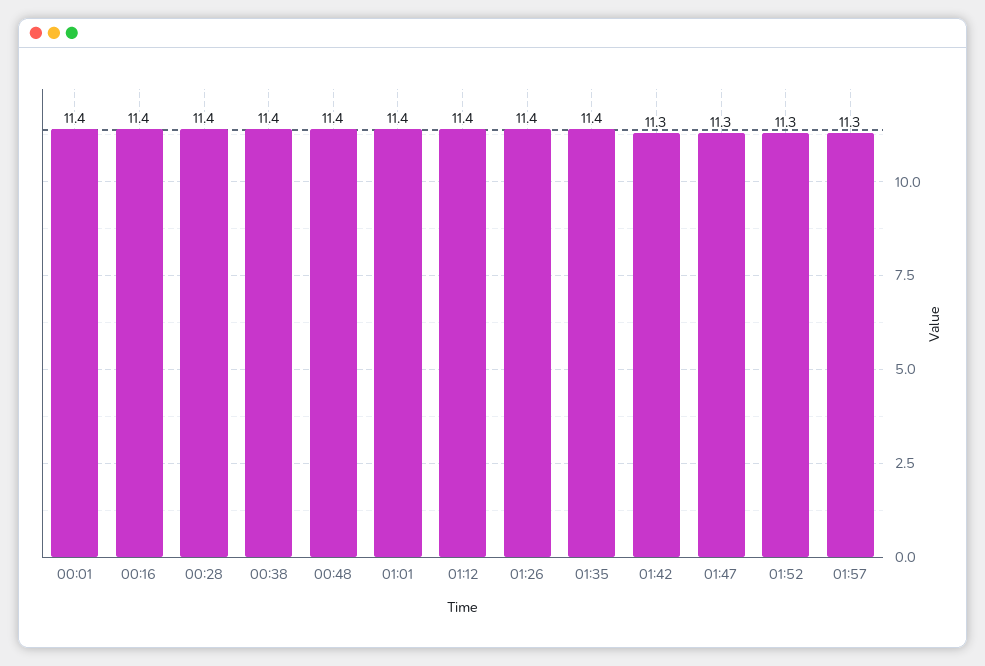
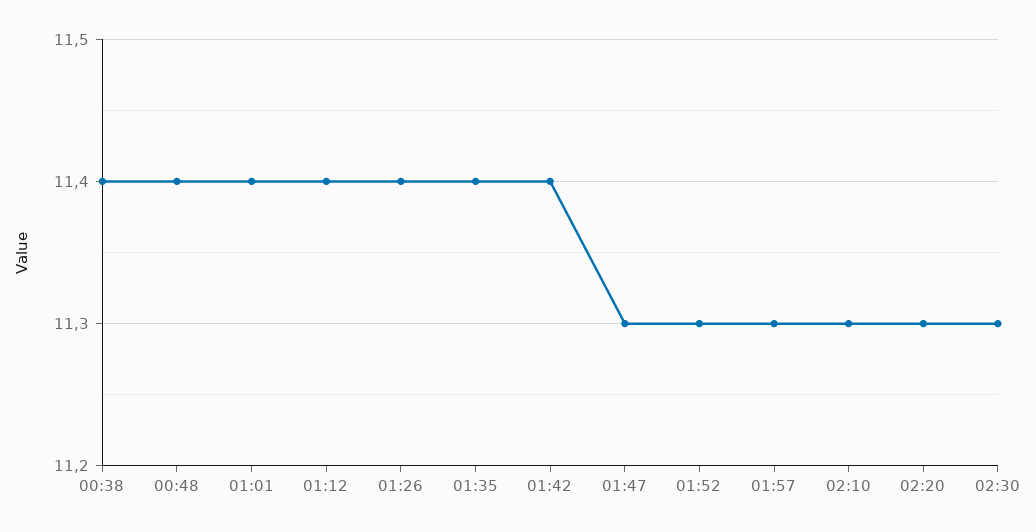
00:01: 11.4 -> none
00:16: 11.4 -> none
00:28: 11.4 -> none
01:42: 11.3 -> 11.4
02:10: none -> 11.3
02:20: none -> 11.3
02:30: none -> 11.3

